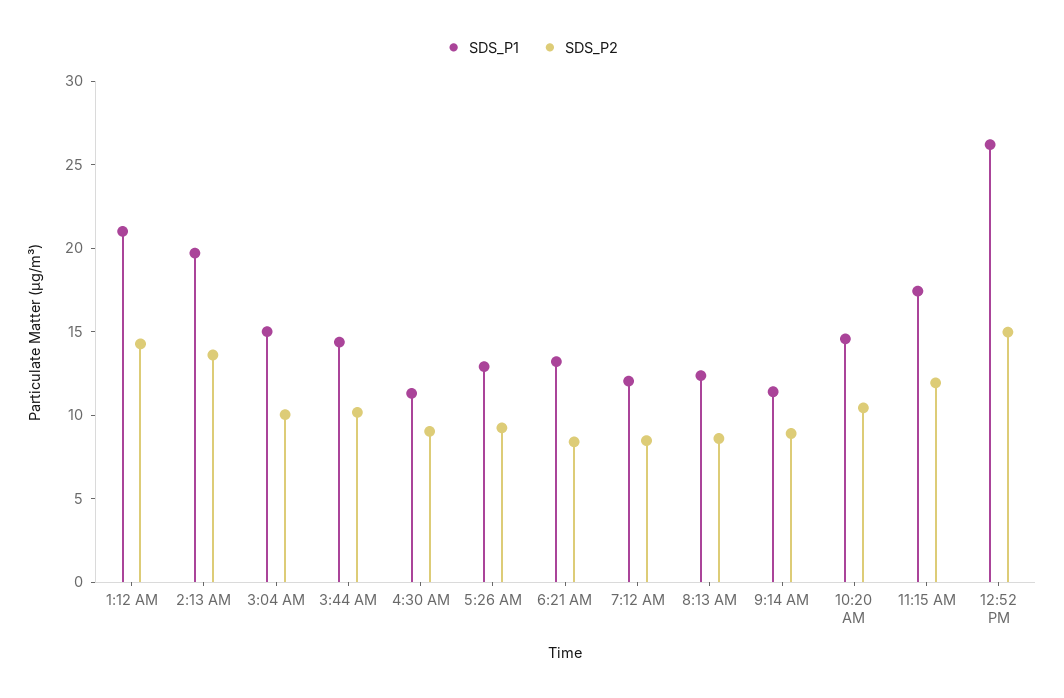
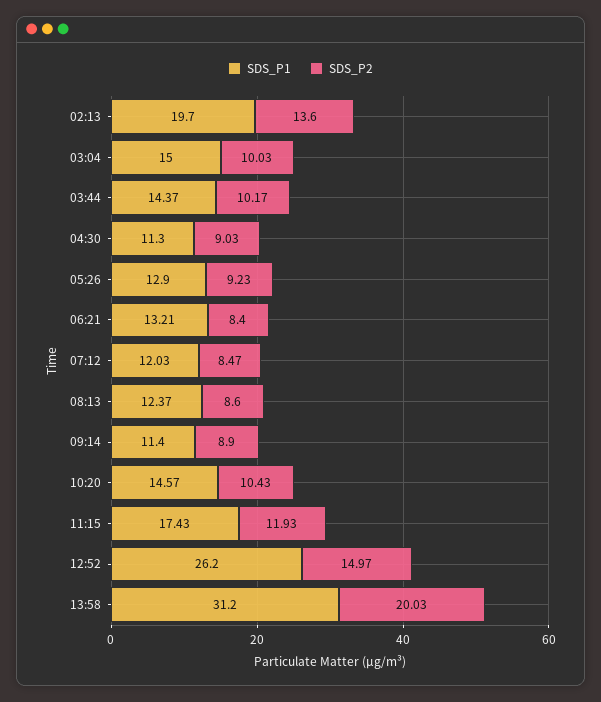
SDS_P1, 1:12 AM: 21 -> none
SDS_P2, 1:12 AM: 14 -> none
SDS_P1, 13:58: none -> 31.2
SDS_P2, 13:58: none -> 20.03

